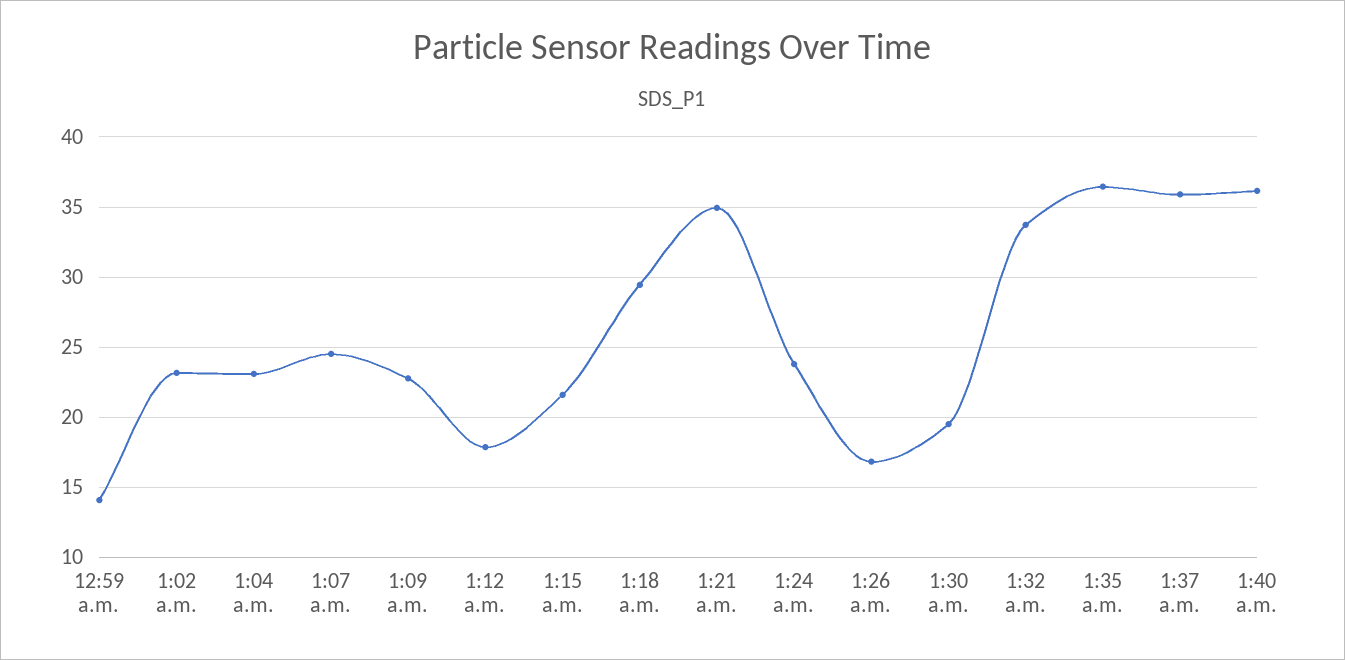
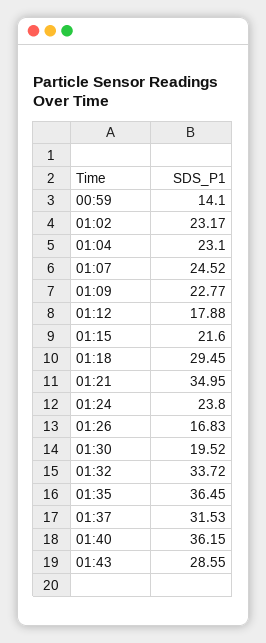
1:37 a.m.: 36 -> 31.53
01:43: none -> 28.55

